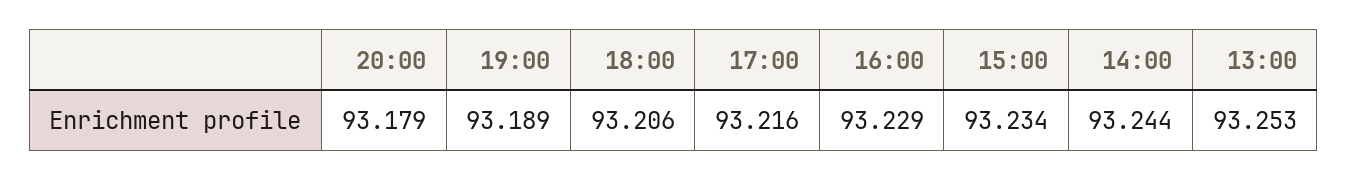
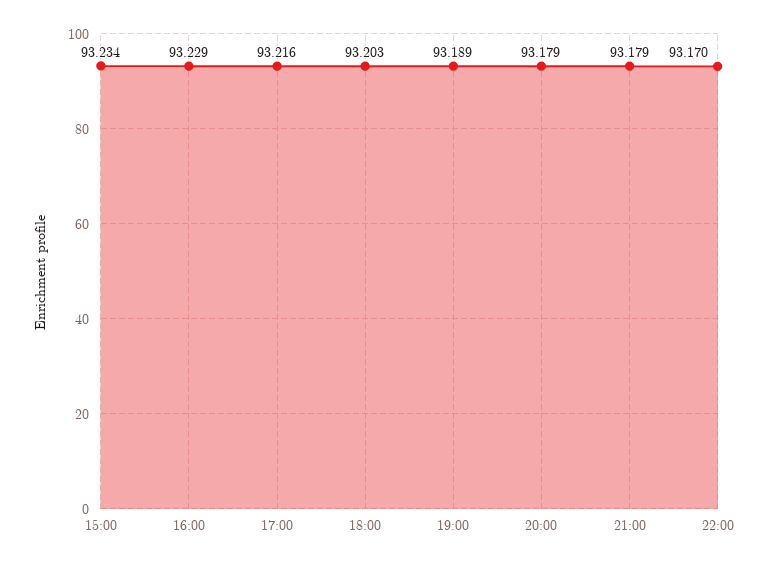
18:00: 93.206 -> 93.203
14:00: 93.244 -> none
13:00: 93.253 -> none
21:00: none -> 93.179
22:00: none -> 93.17

